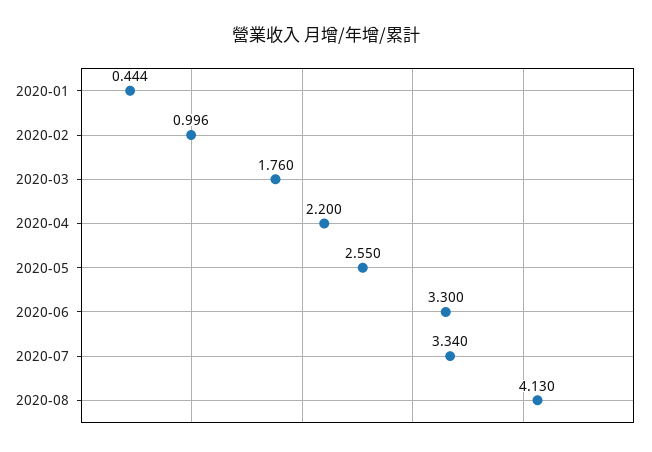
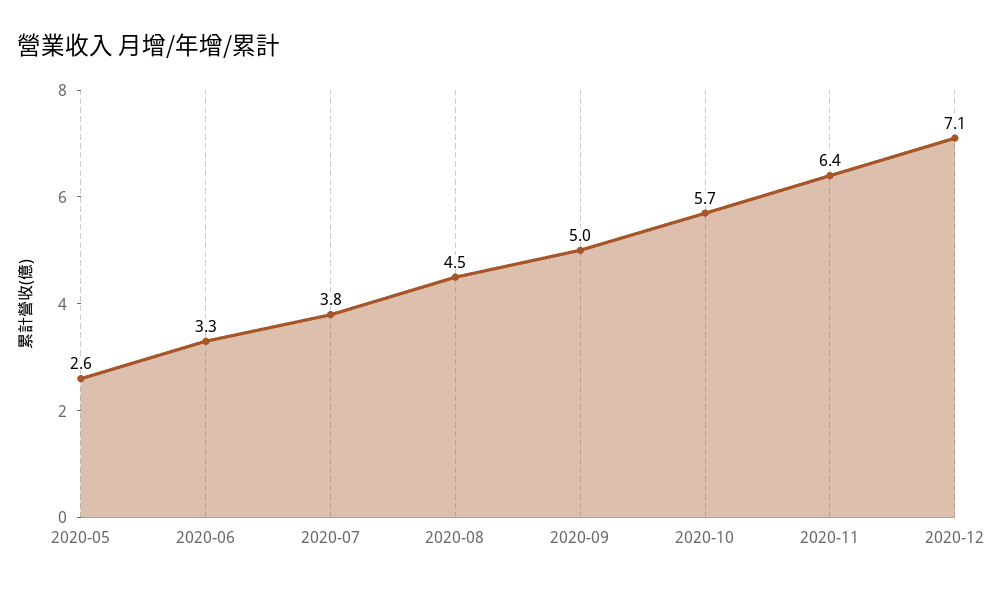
2020-01: 0.444 -> none
2020-02: 0.996 -> none
2020-03: 1.76 -> none
2020-04: 2.2 -> none
2020-07: 3.34 -> 3.8
2020-08: 4.13 -> 4.5
2020-09: none -> 5
2020-10: none -> 5.7
2020-11: none -> 6.4
2020-12: none -> 7.1

